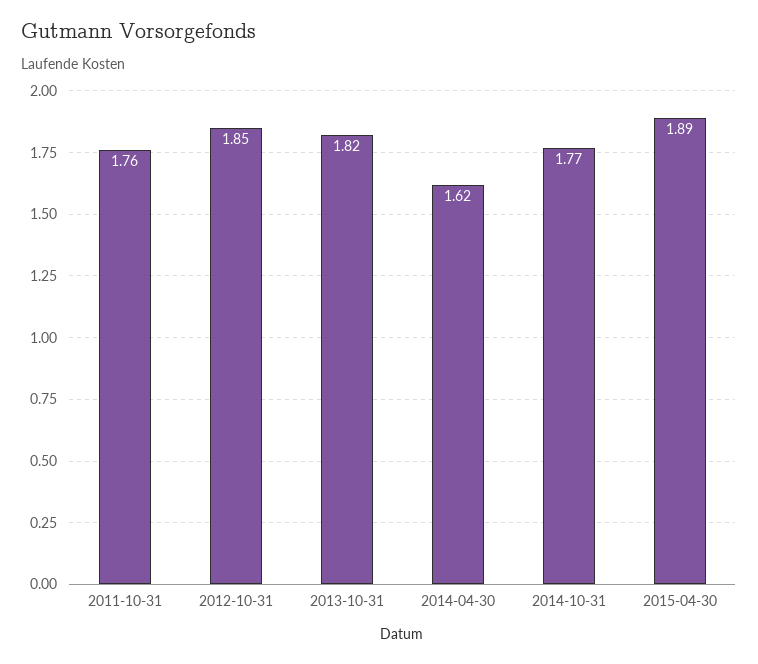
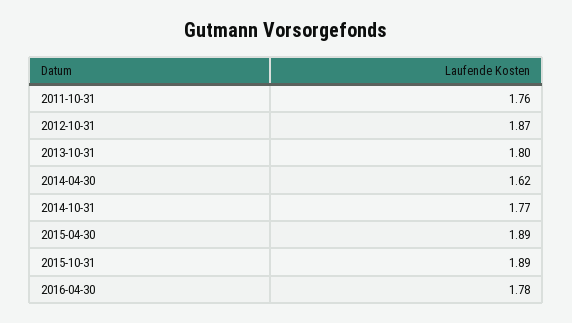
2012-10-31: 1.85 -> 1.87
2013-10-31: 1.82 -> 1.8
2015-10-31: none -> 1.89
2016-04-30: none -> 1.78

